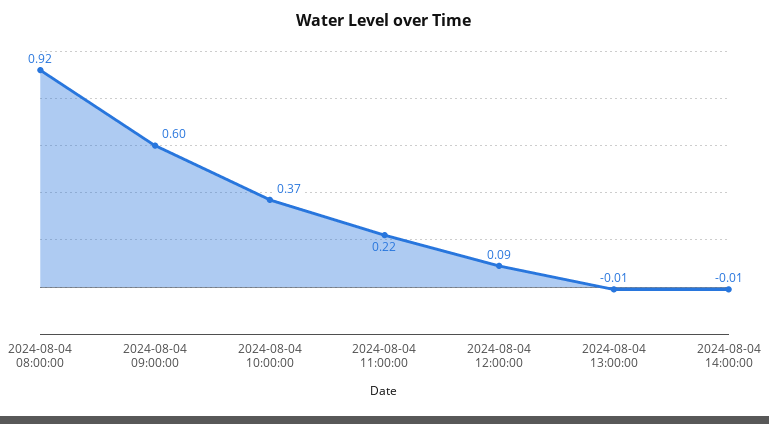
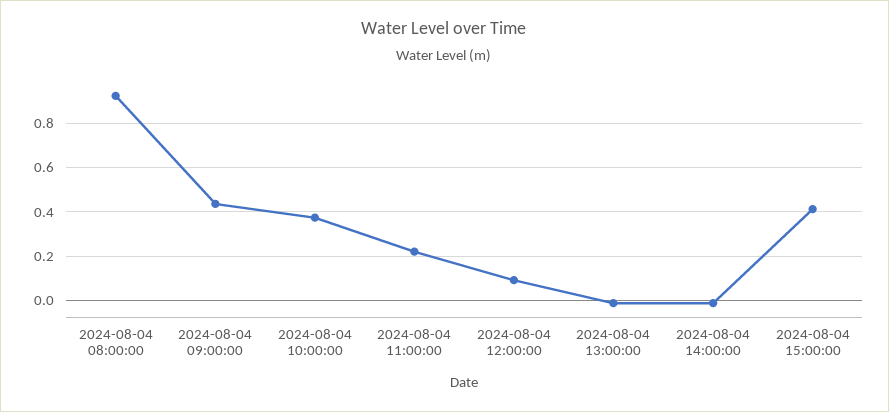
2024-08-04 09:00:00: 0.6 -> 0.45
2024-08-04 15:00:00: none -> 0.4

